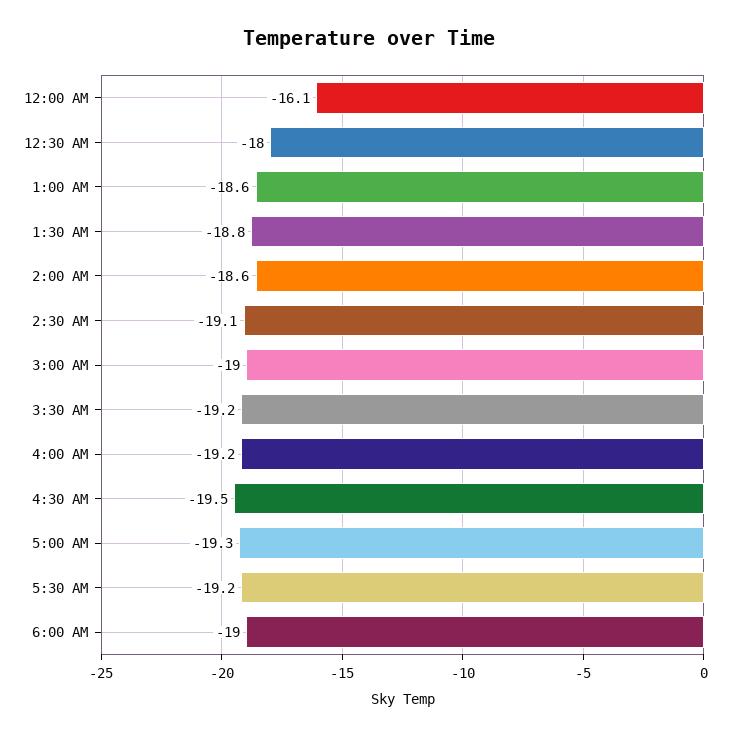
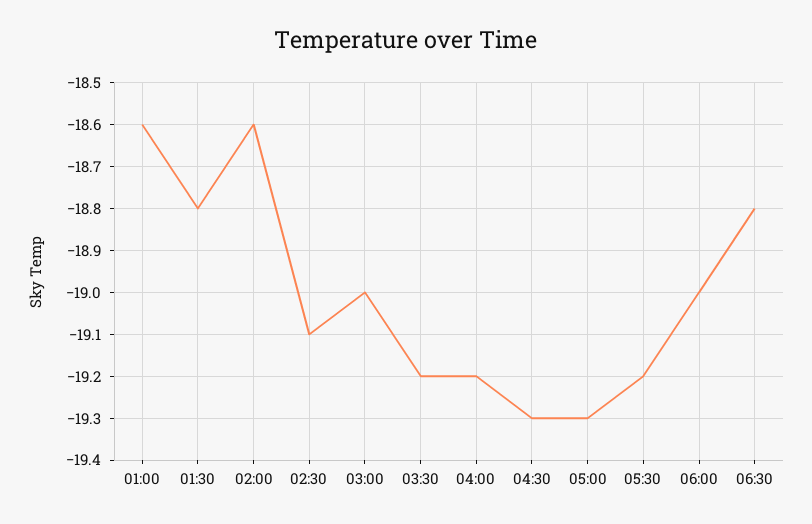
12:00 AM: -16.1 -> none
12:30 AM: -18 -> none
4:30 AM: -19.5 -> -19.3
06:30: none -> -18.8

